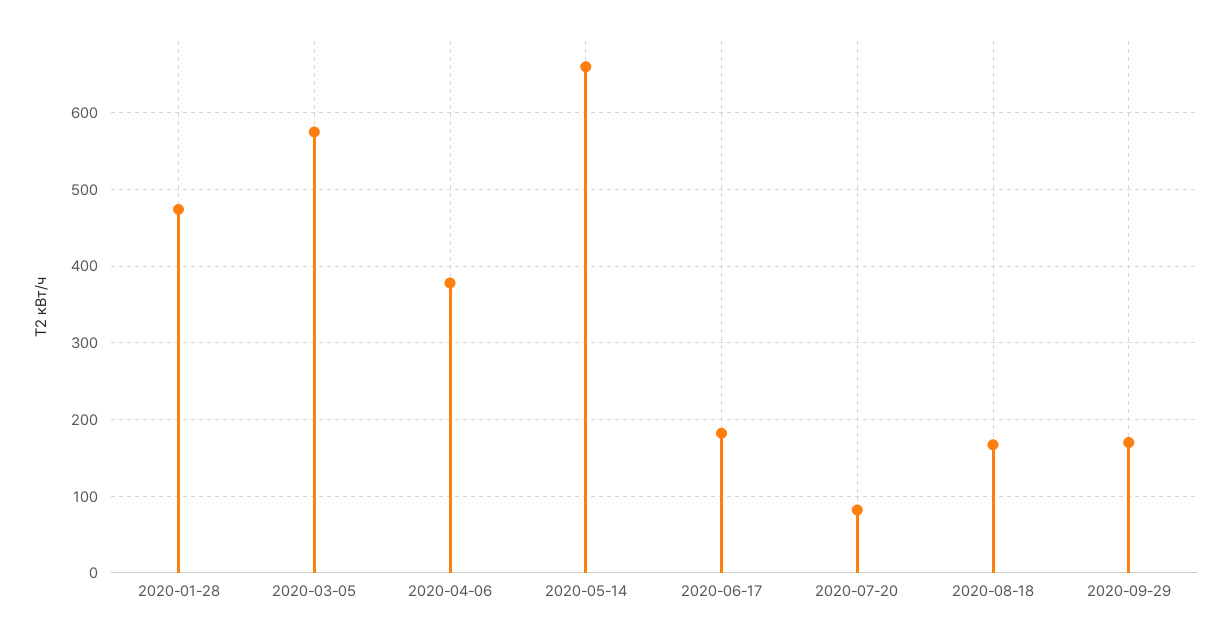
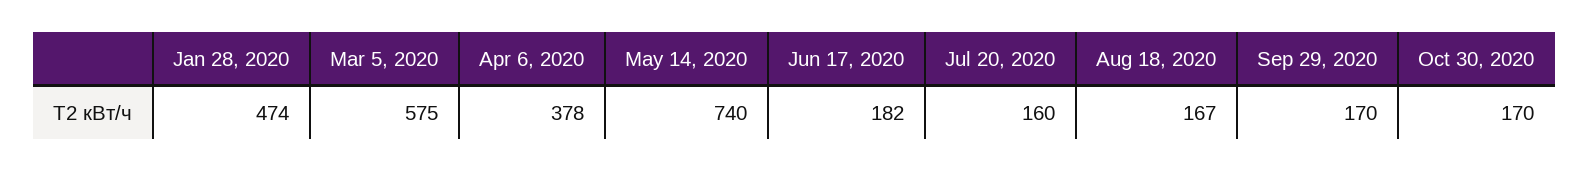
2020-05-14: 660 -> 740
2020-07-20: 80 -> 160
Oct 30, 2020: none -> 170

